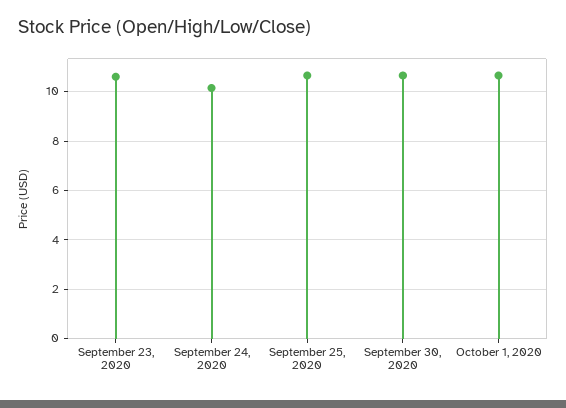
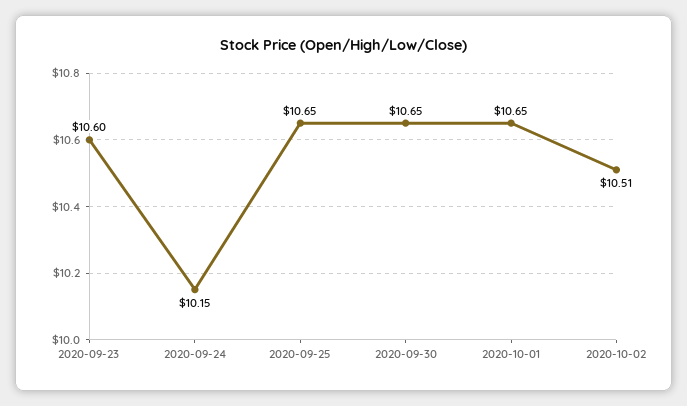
2020-10-02: none -> 10.51

